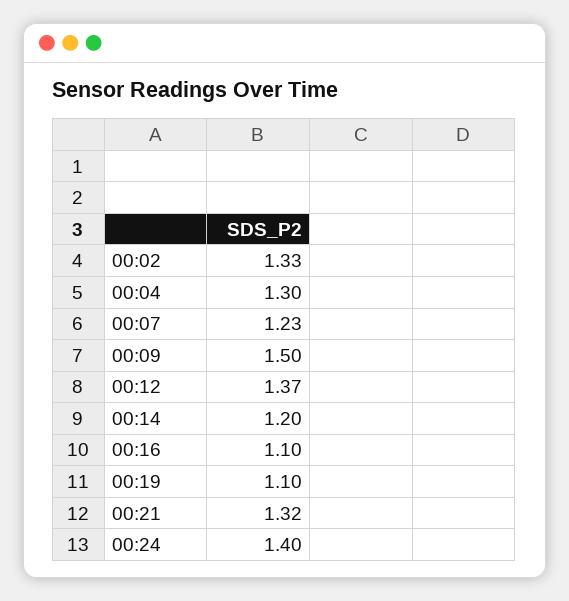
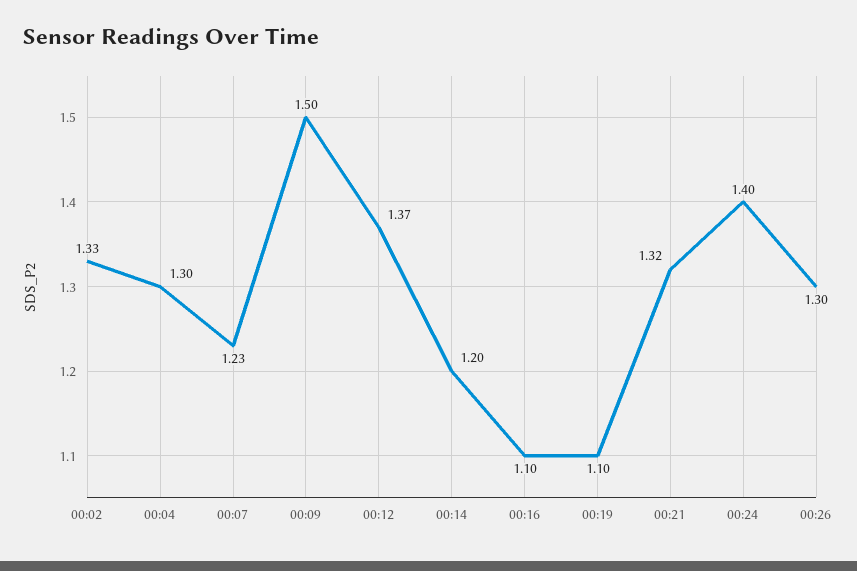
00:26: none -> 1.3

